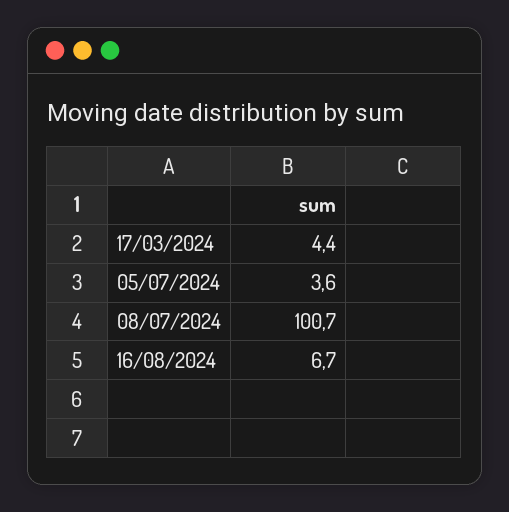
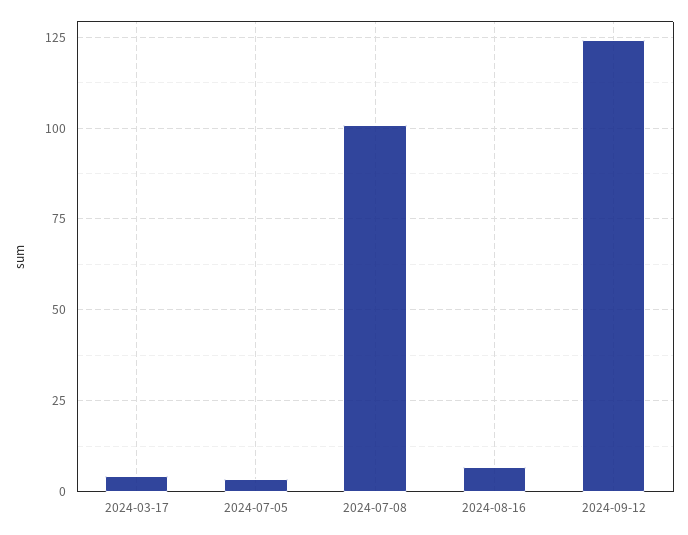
2024-09-12: none -> 125

